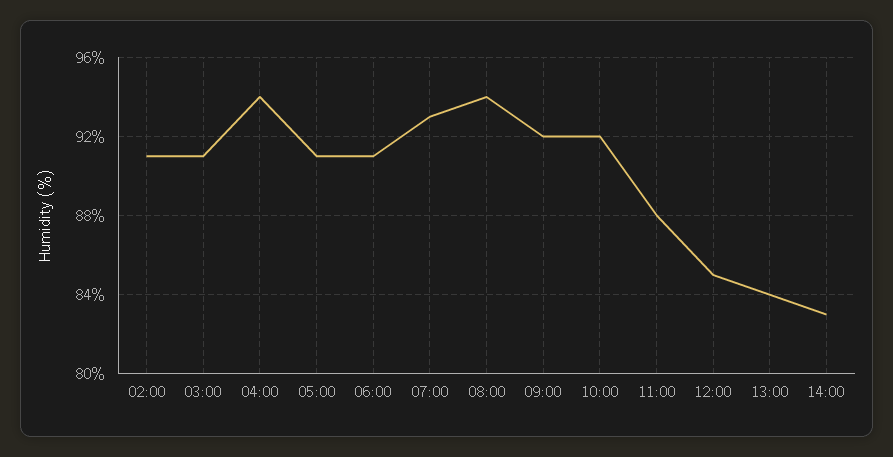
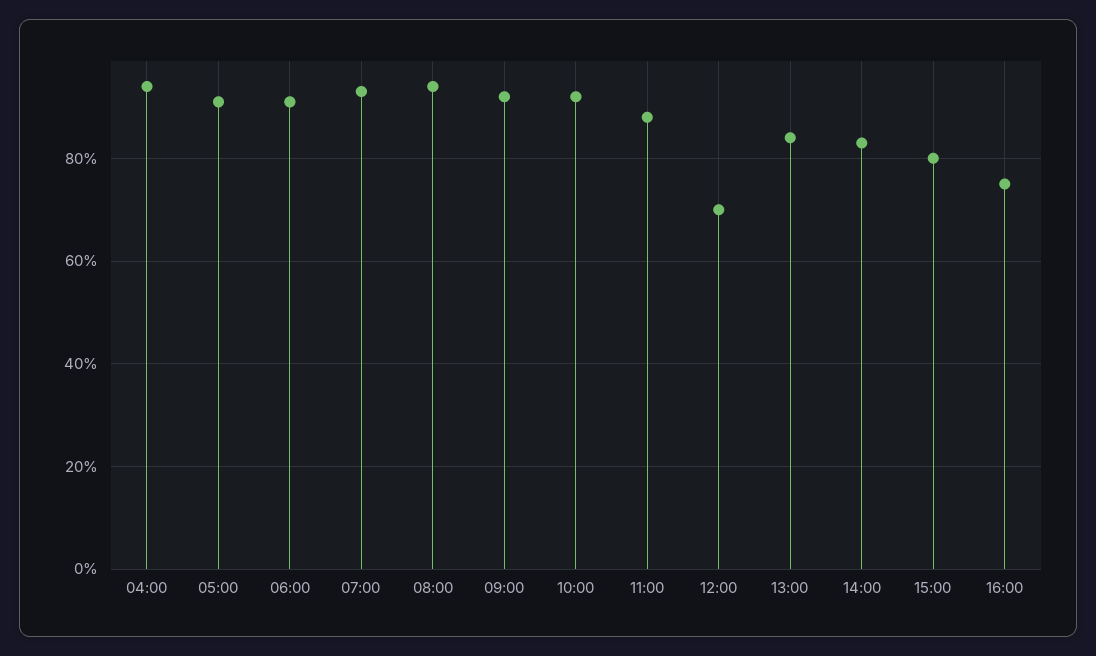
02:00: 91 -> none
03:00: 91 -> none
12:00: 85 -> 70
15:00: none -> 80
16:00: none -> 75

